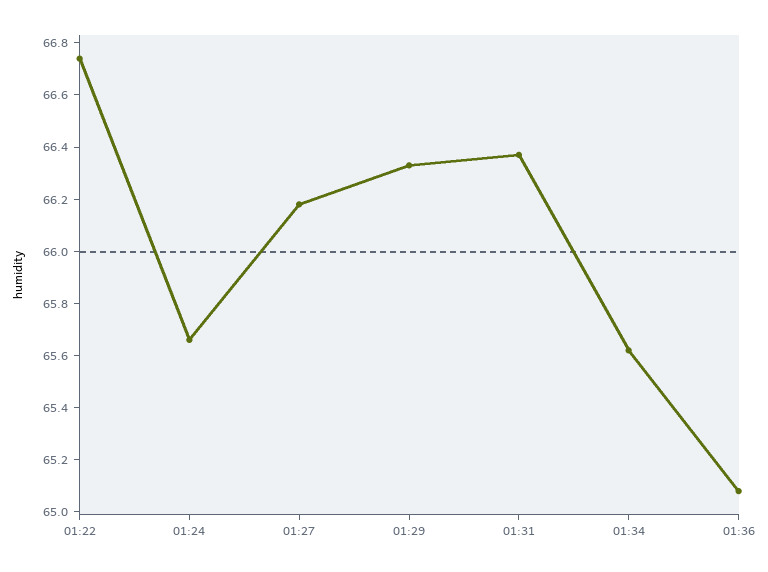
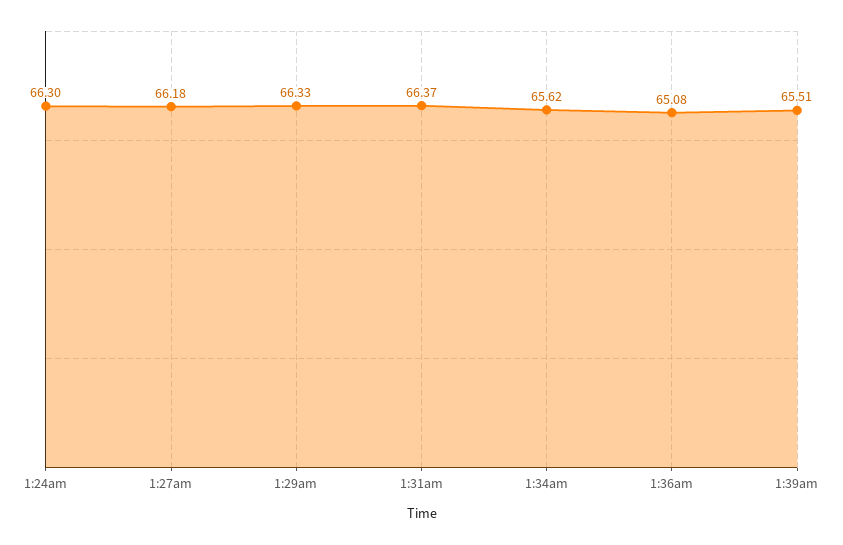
01:22: 66.75 -> none
01:24: 65.65 -> 66.3
1:39am: none -> 65.51

